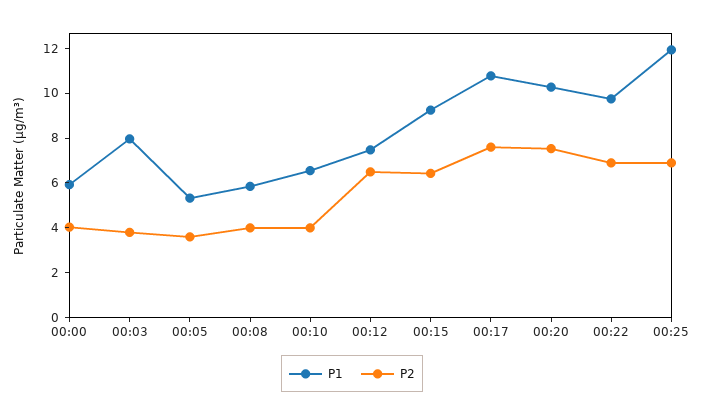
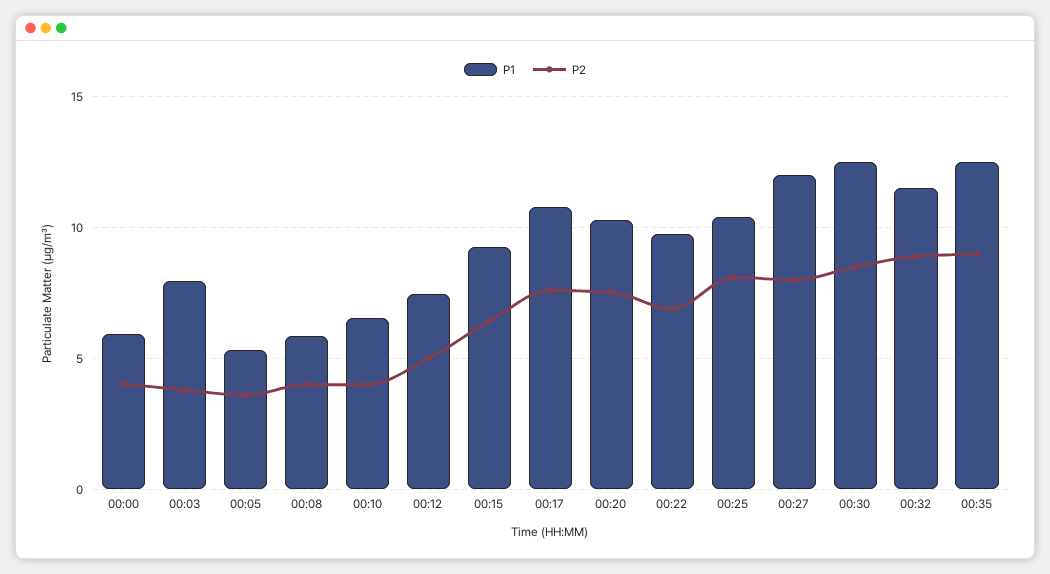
P2, 00:12: 6.5 -> 5
P1, 00:25: 12 -> 10.5
P2, 00:25: 7 -> 8
P1, 00:27: none -> 12
P2, 00:27: none -> 8
P1, 00:30: none -> 12.5
P2, 00:30: none -> 8.5
P1, 00:32: none -> 11.5
P2, 00:32: none -> 9
P1, 00:35: none -> 12.5
P2, 00:35: none -> 9

